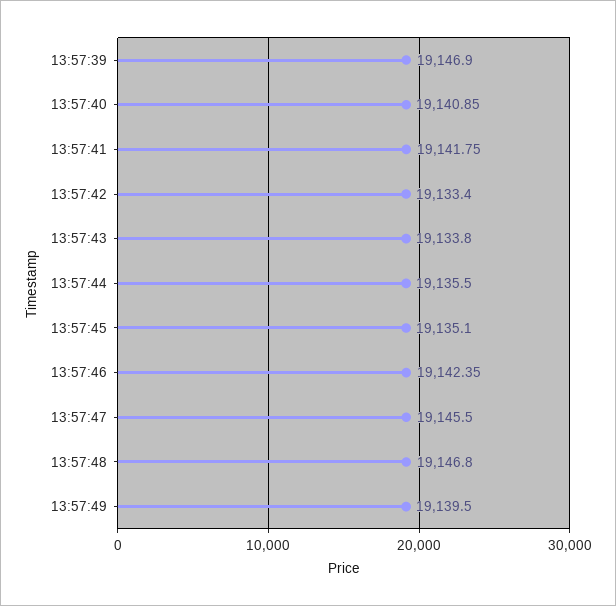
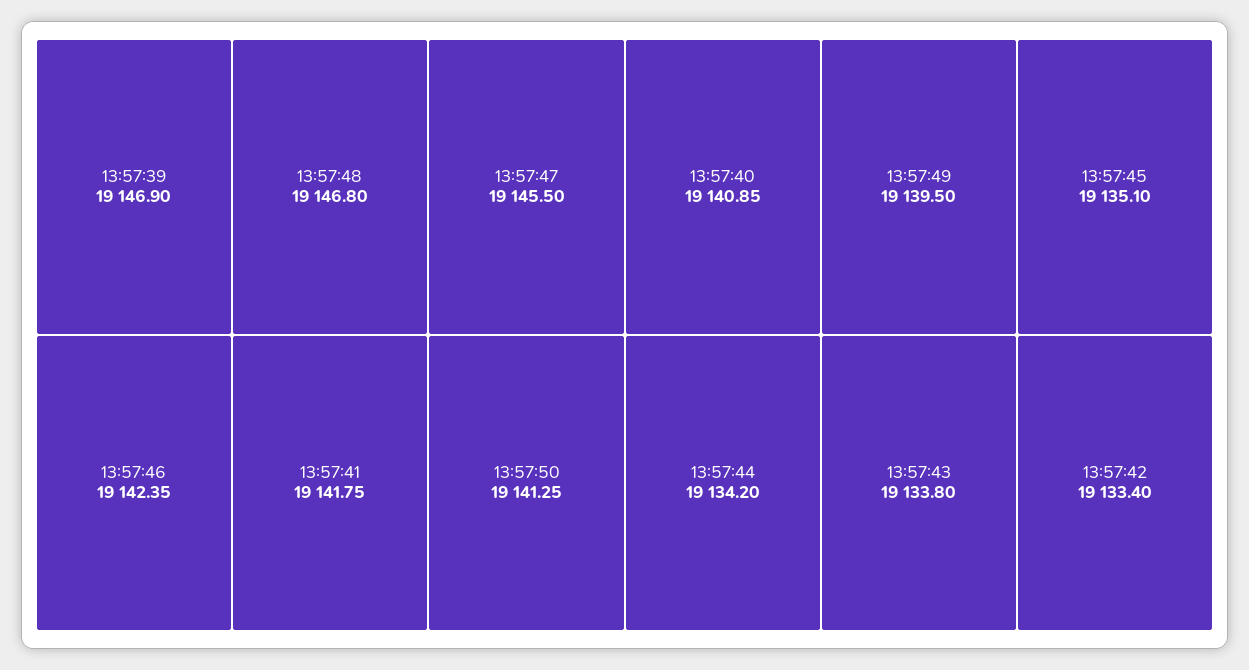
13:57:44: 19135.5 -> 19134.2
13:57:50: none -> 19141.25

